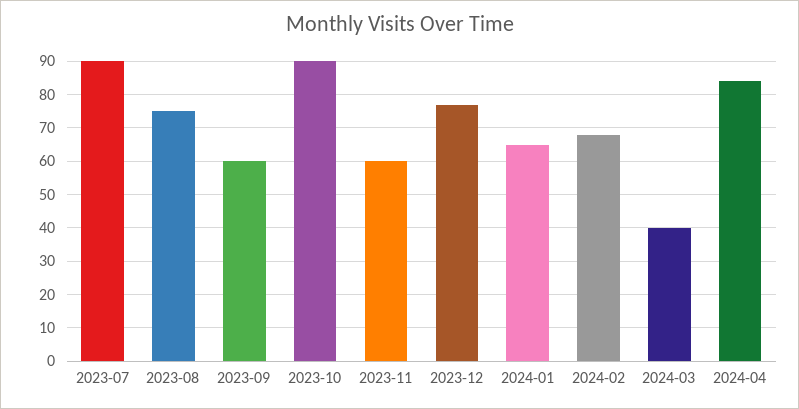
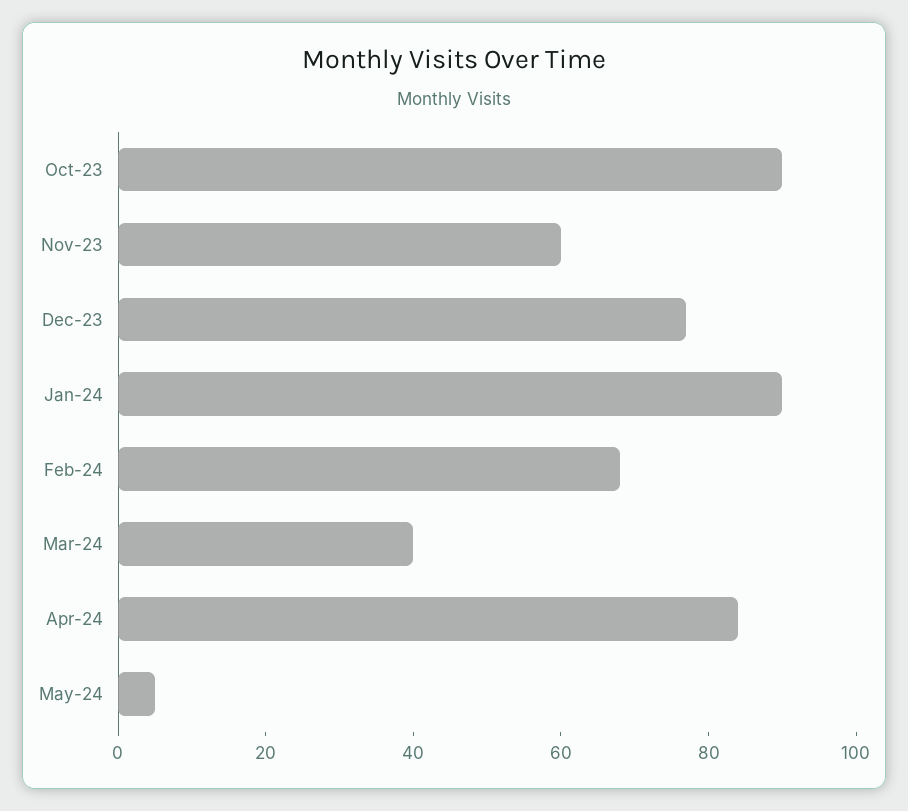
2023-07: 90 -> none
2023-08: 75 -> none
2023-09: 60 -> none
2024-01: 65 -> 90
May-24: none -> 5

